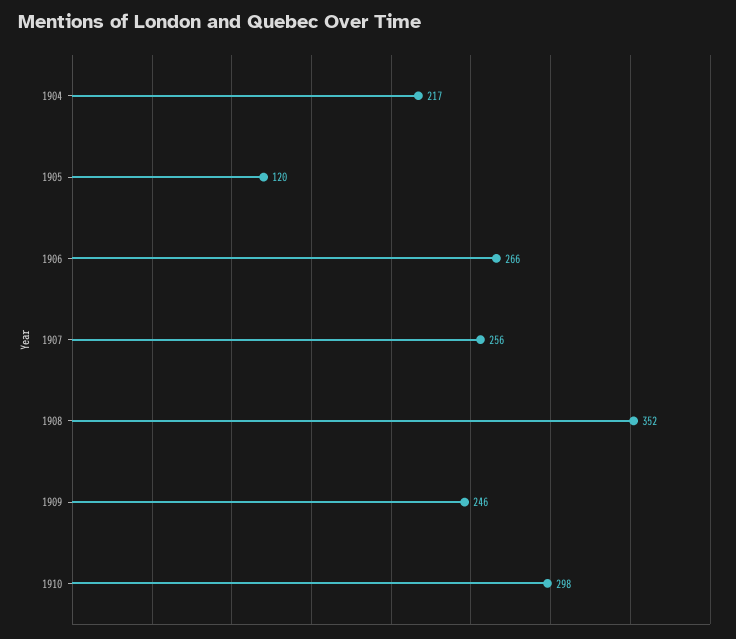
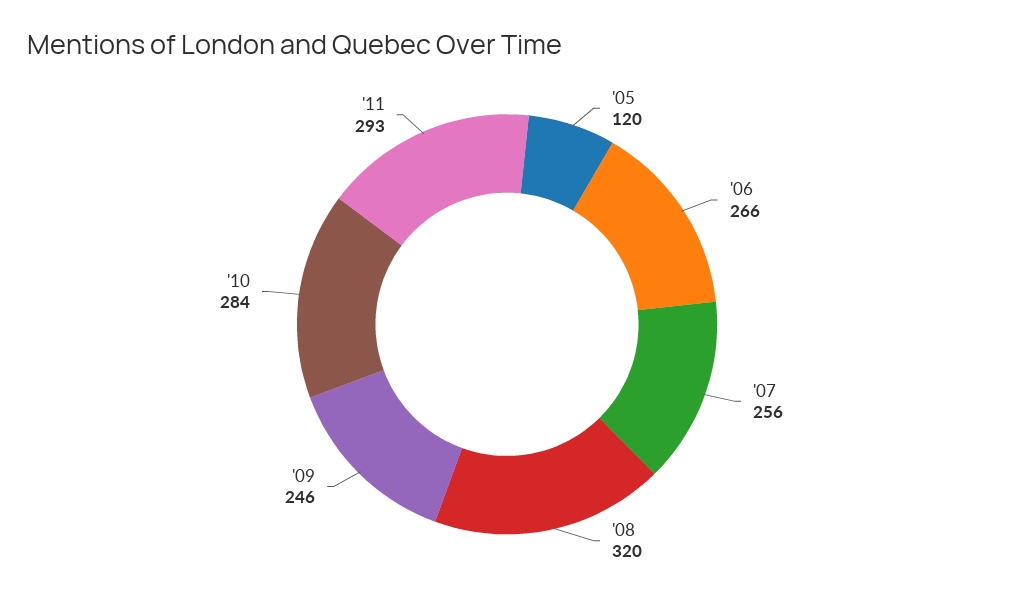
1904: 217 -> none
1908: 352 -> 320
1910: 298 -> 284
'11: none -> 293

